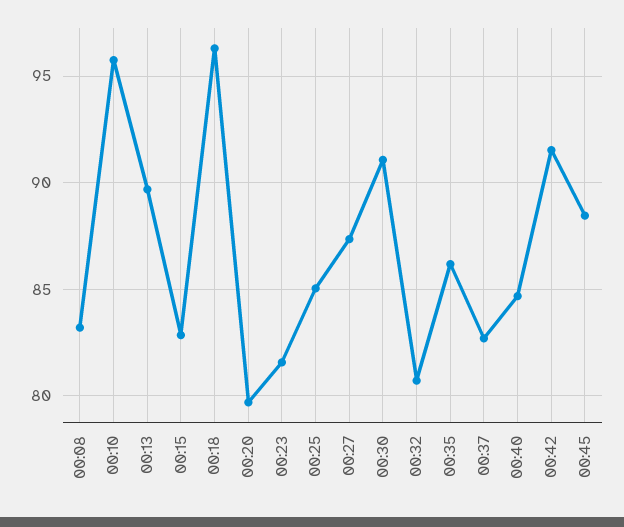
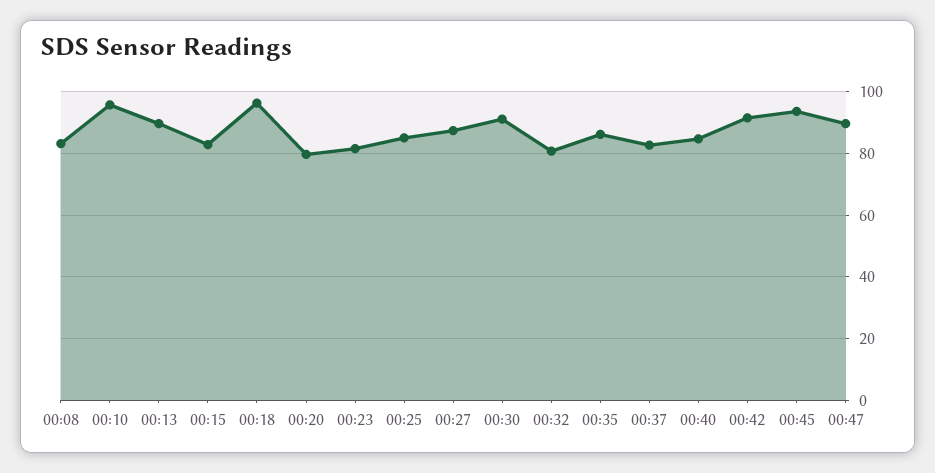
00:45: 88.5 -> 94
00:47: none -> 90

